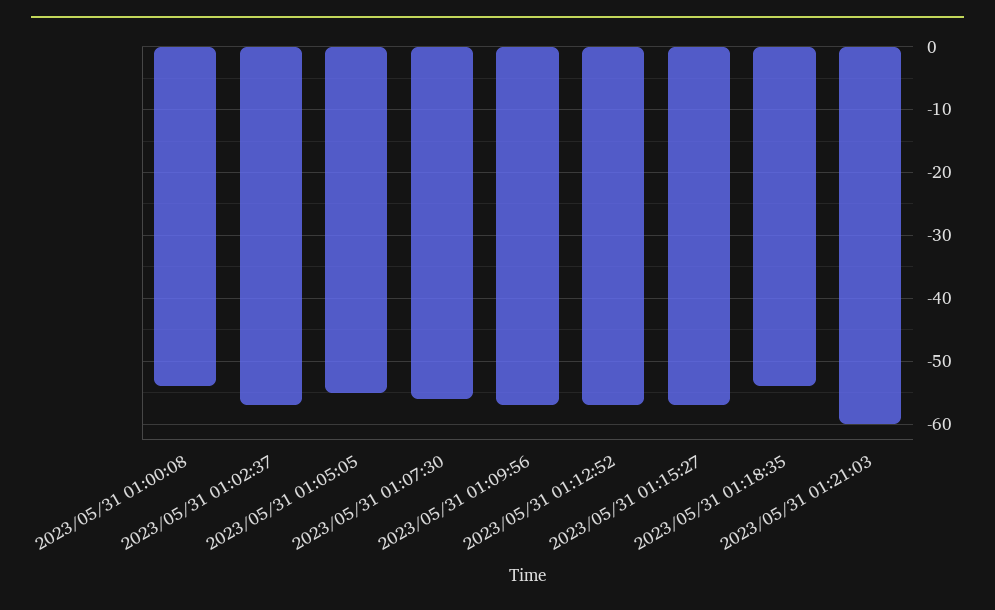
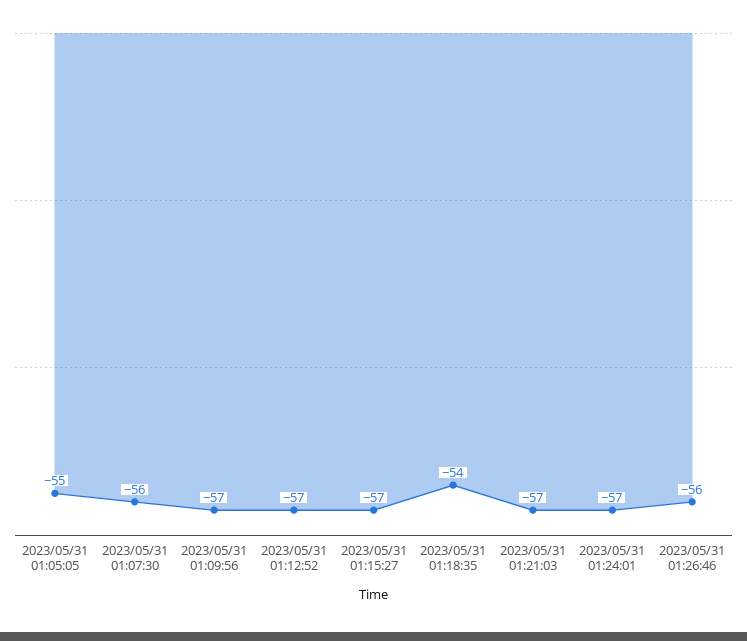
2023/05/31 01:00:08: -54 -> none
2023/05/31 01:02:37: -57 -> none
2023/05/31 01:21:03: -60 -> -57
2023/05/31 01:24:01: none -> -57
2023/05/31 01:26:46: none -> -56

